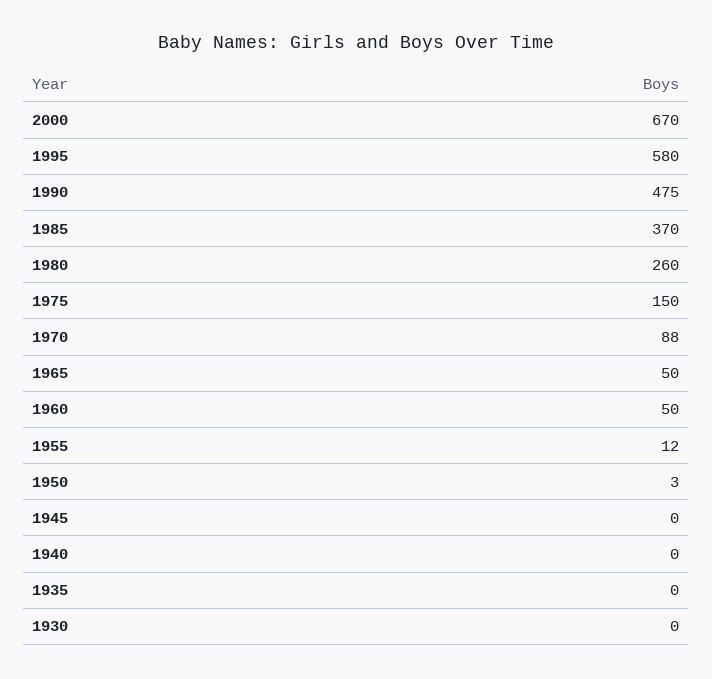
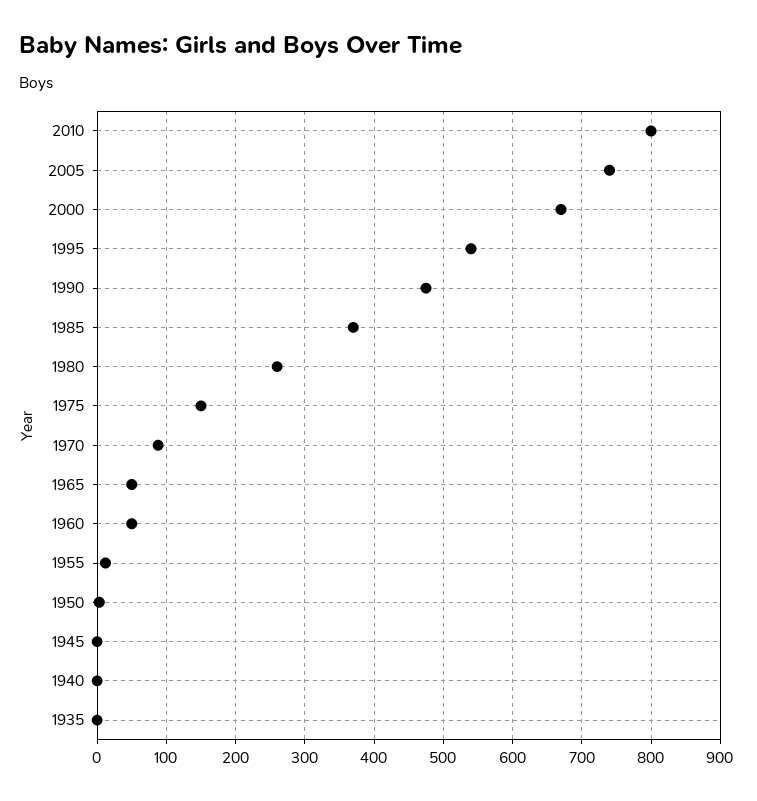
1995: 580 -> 540
1930: 0 -> none
2010: none -> 800
2005: none -> 740

